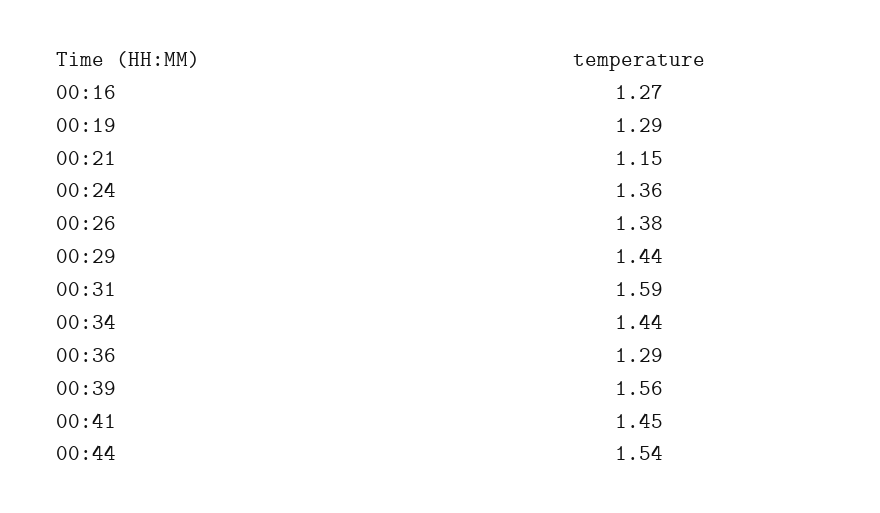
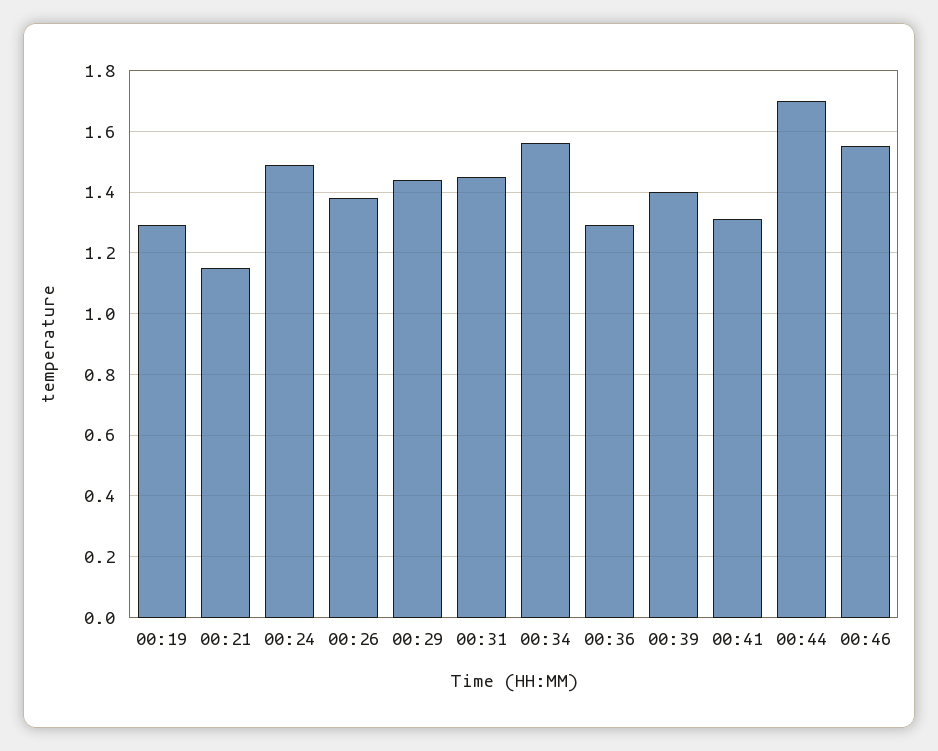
00:16: 1.27 -> none
00:24: 1.36 -> 1.5
00:31: 1.59 -> 1.45
00:34: 1.44 -> 1.55
00:39: 1.56 -> 1.4
00:41: 1.45 -> 1.3
00:44: 1.54 -> 1.7
00:46: none -> 1.55

